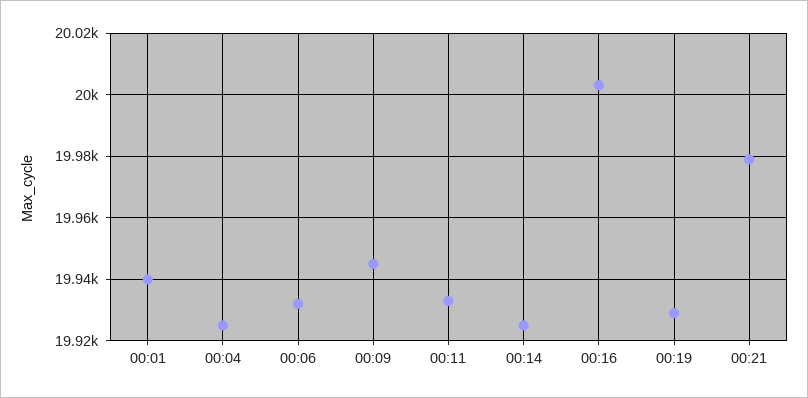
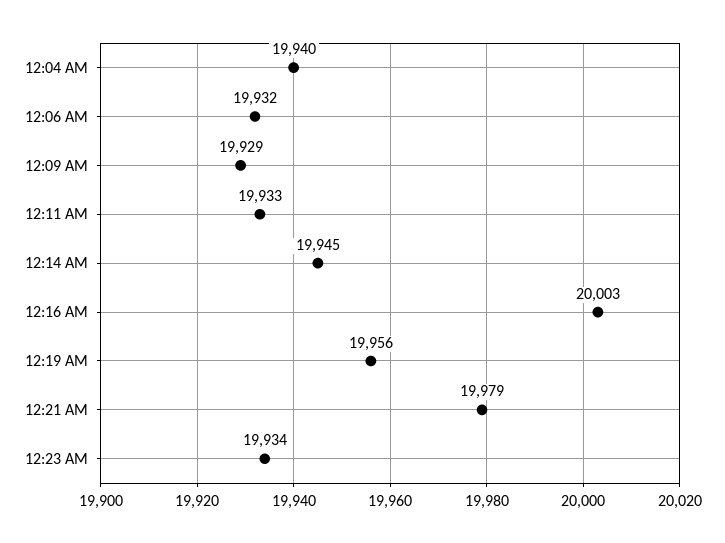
00:01: 19940 -> none
00:04: 19925 -> 19940
00:09: 19945 -> 19929
00:14: 19925 -> 19945
00:19: 19930 -> 19956
12:23 AM: none -> 19934

